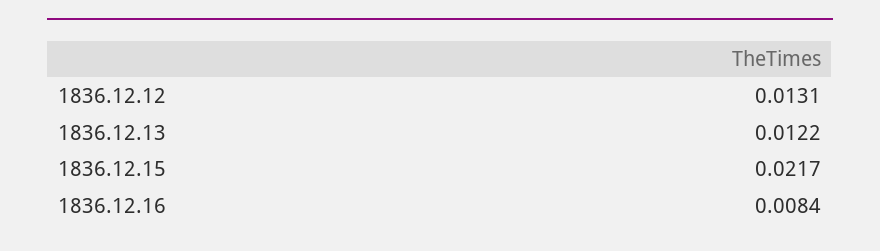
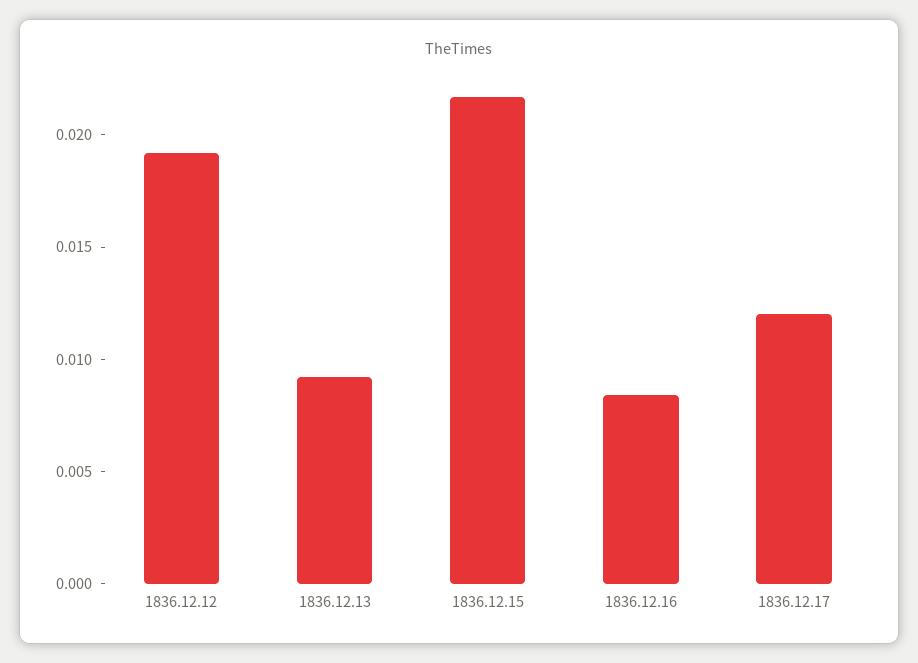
1836.12.12: 0.0131 -> 0.019
1836.12.13: 0.0122 -> 0.009
1836.12.17: none -> 0.012

